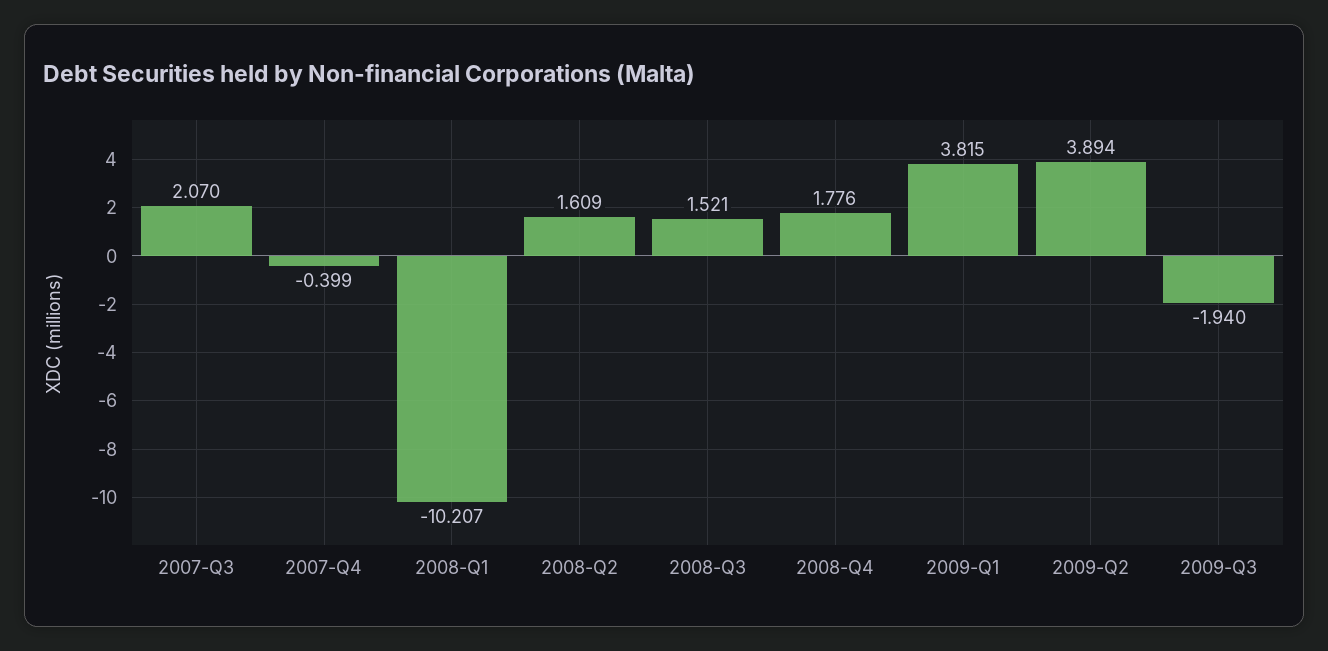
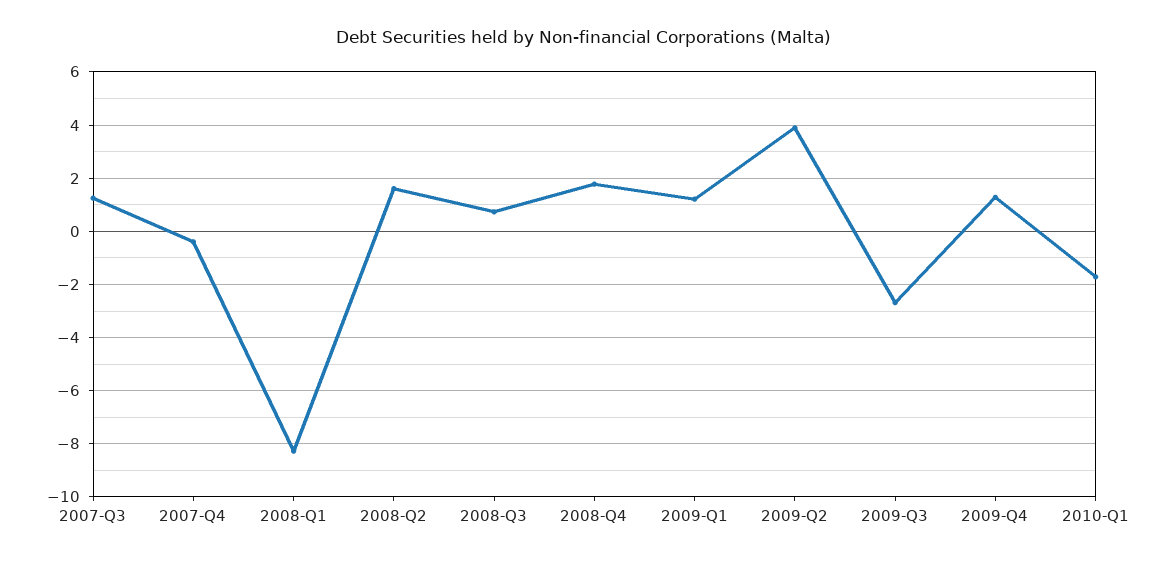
2007-Q3: 2.07 -> 1.25
2008-Q1: -10.207 -> -8.25
2008-Q3: 1.521 -> 0.75
2009-Q1: 3.815 -> 1.25
2009-Q3: -1.94 -> -2.75
2009-Q4: none -> 1.25
2010-Q1: none -> -1.75

